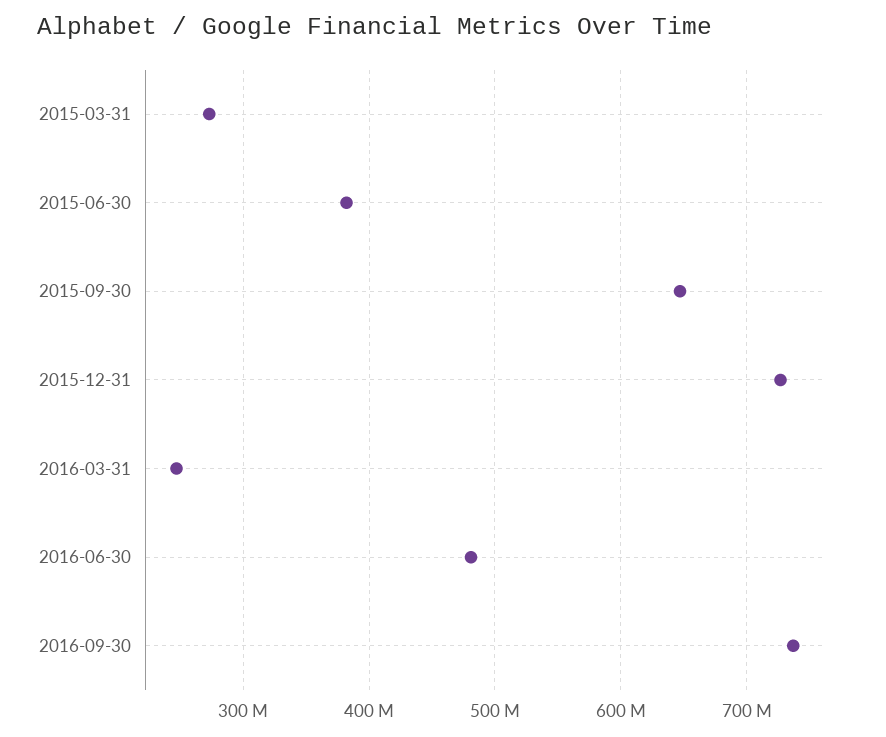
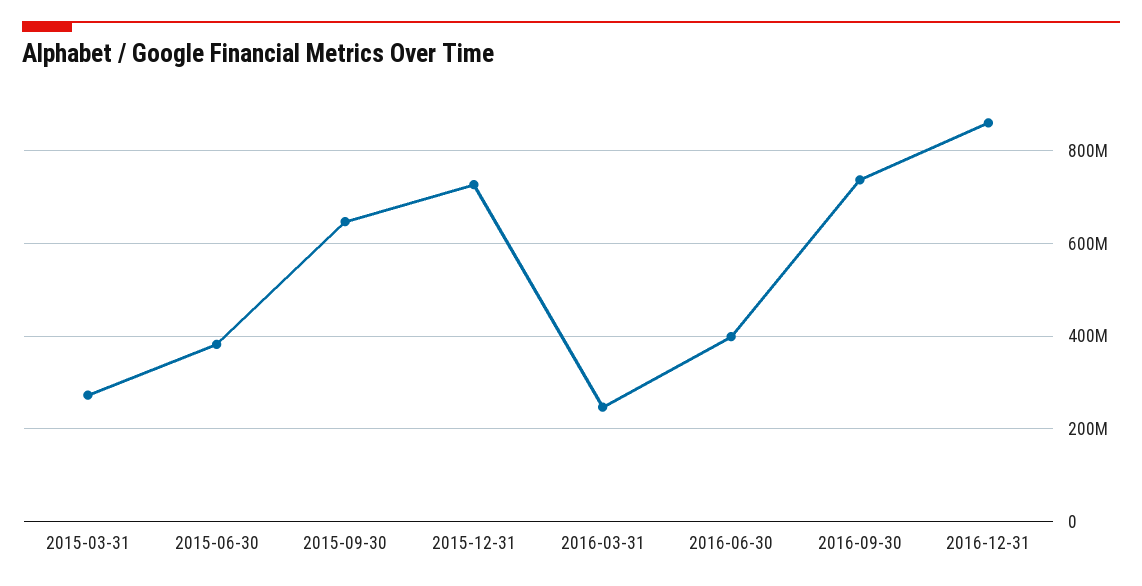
2016-06-30: 480000000 -> 400000000
2016-12-31: none -> 860000000

